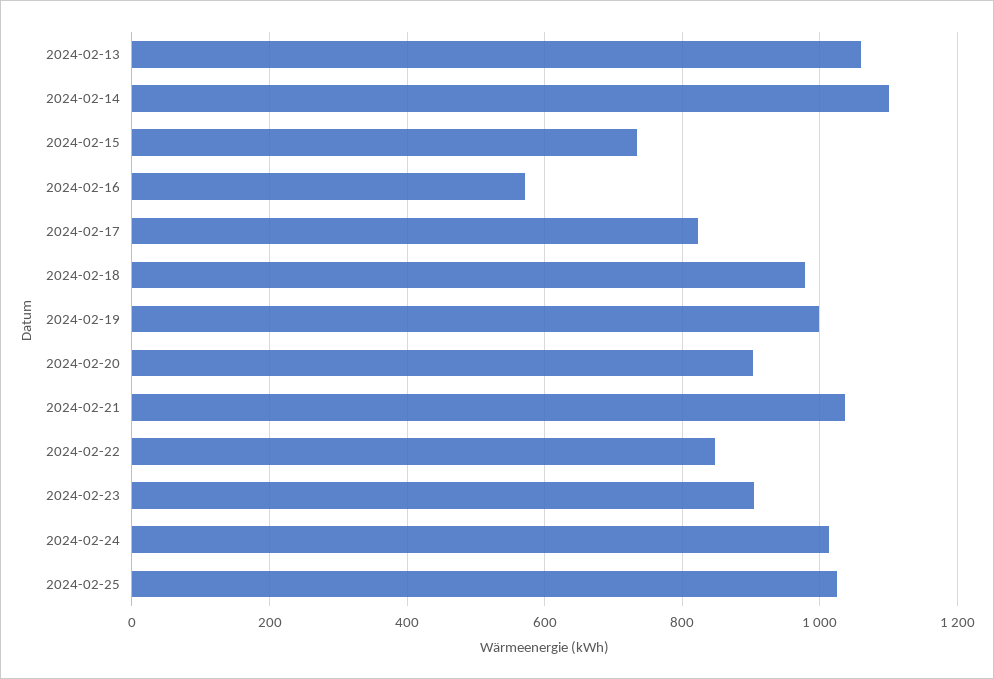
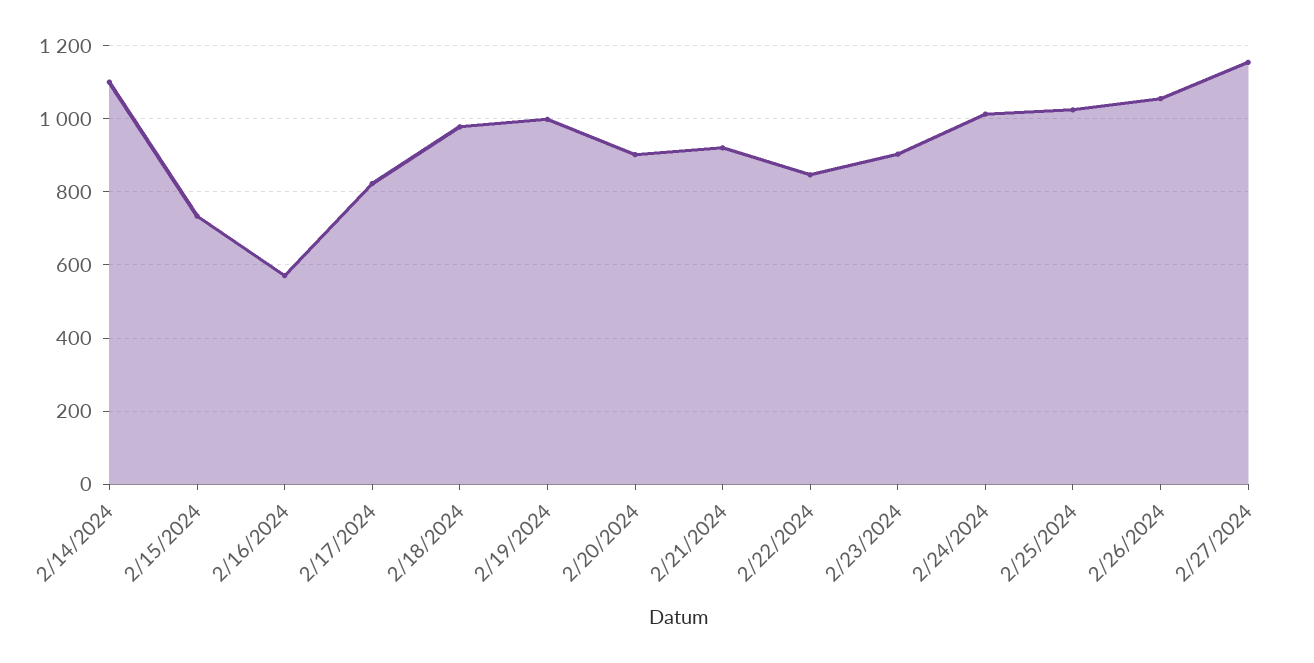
2024-02-13: 1060 -> none
2024-02-21: 1040 -> 920
2/26/2024: none -> 1060
2/27/2024: none -> 1160

